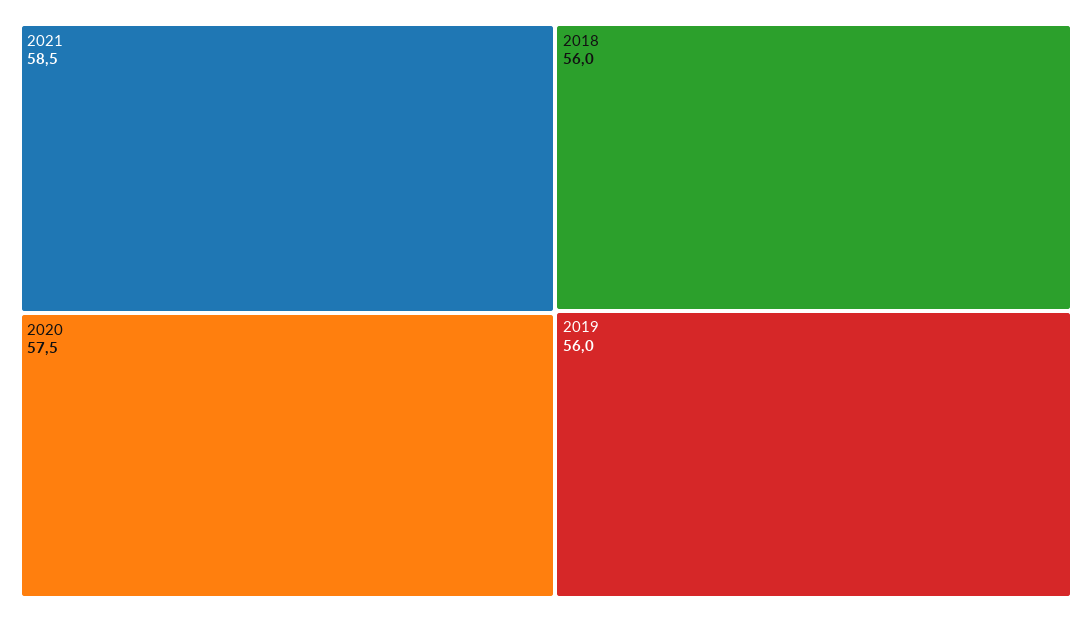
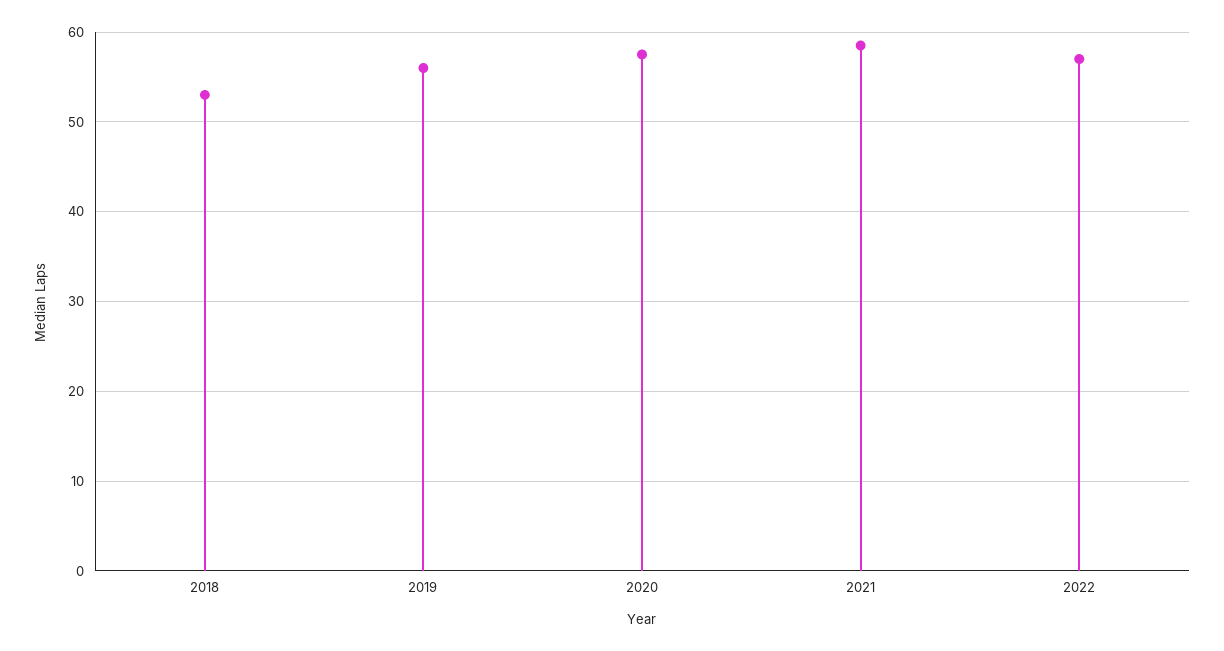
2018: 56 -> 53
2022: none -> 57

